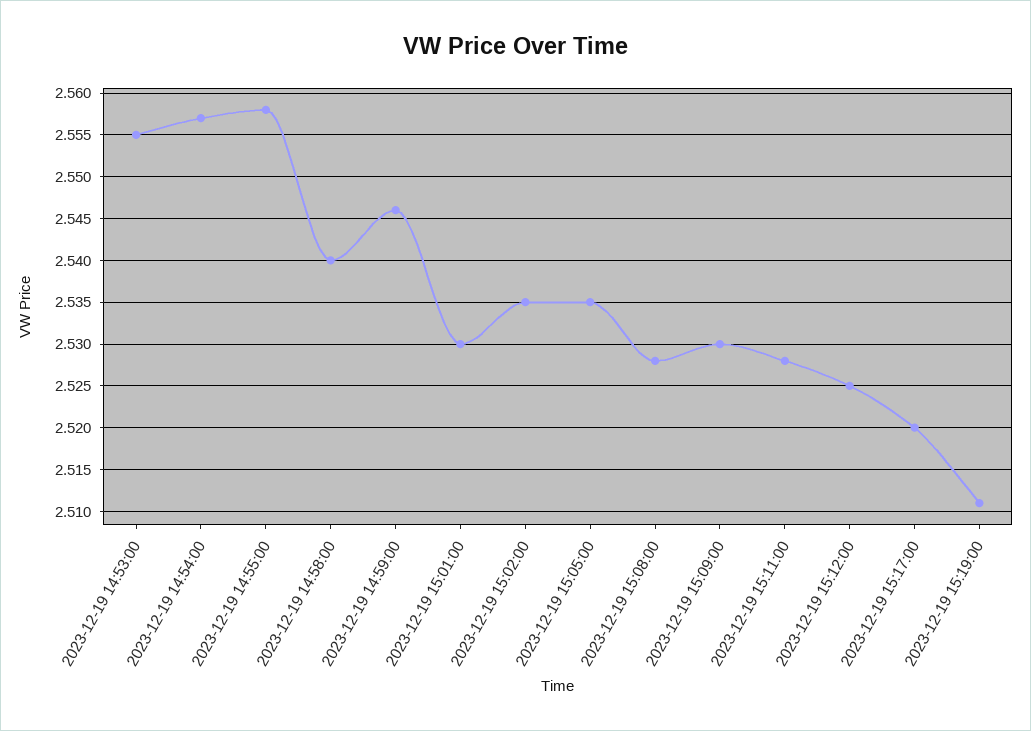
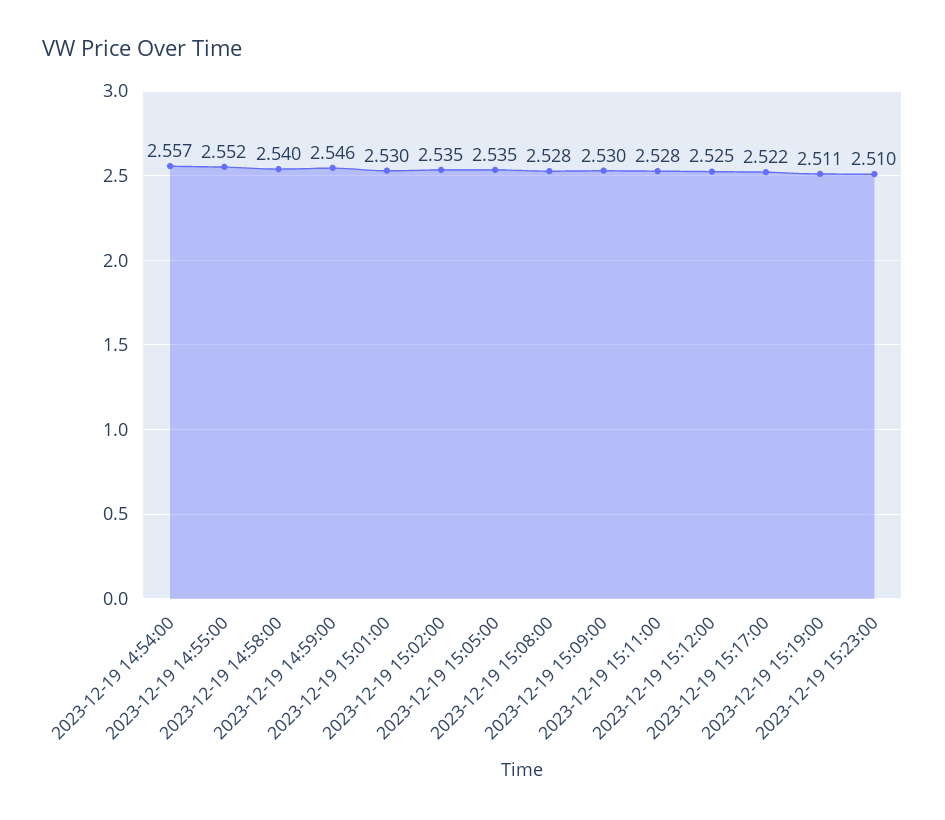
2023-12-19 14:53:00: 2.555 -> none
2023-12-19 14:55:00: 2.558 -> 2.552
2023-12-19 15:17:00: 2.52 -> 2.522
2023-12-19 15:23:00: none -> 2.51

